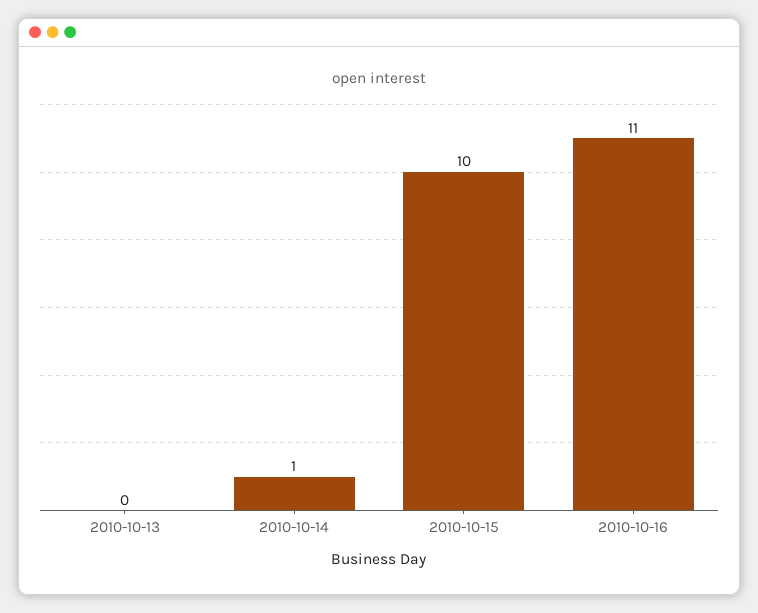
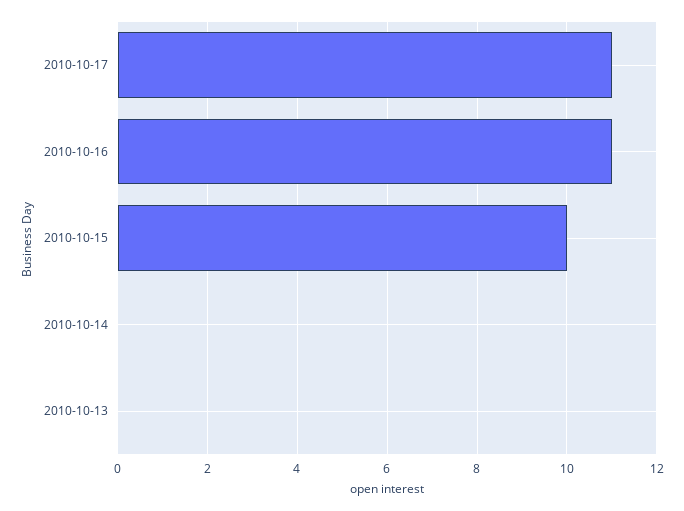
2010-10-14: 1 -> 0
2010-10-17: none -> 11

